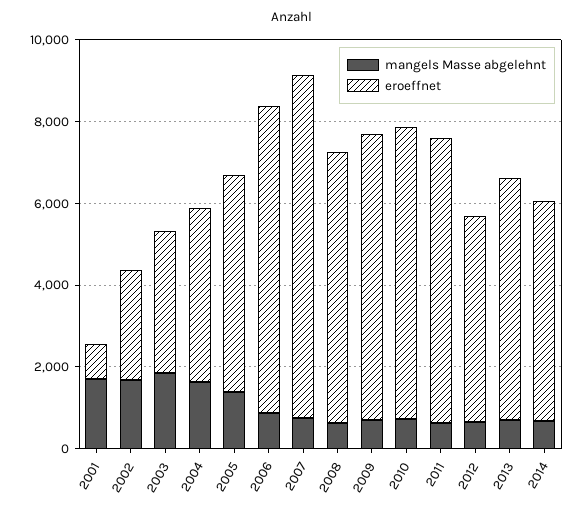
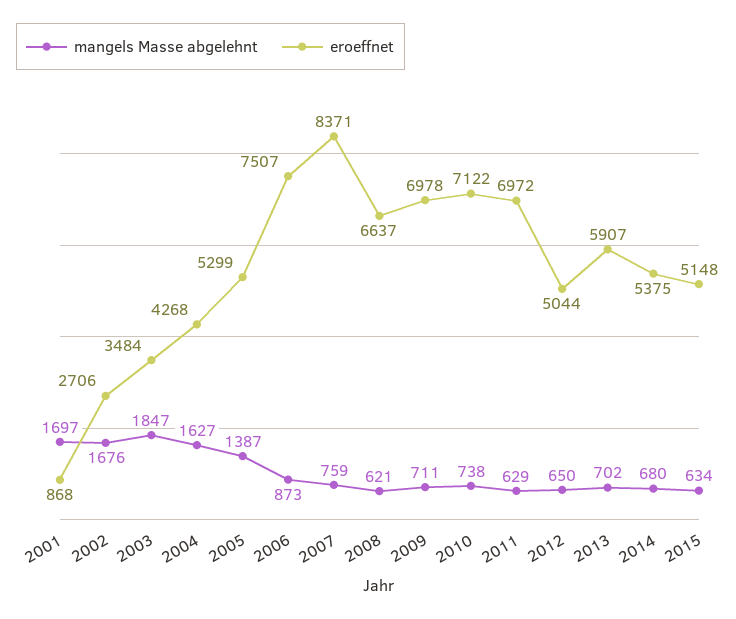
mangels Masse abgelehnt, 2015: none -> 634
eroeffnet, 2015: none -> 5148

